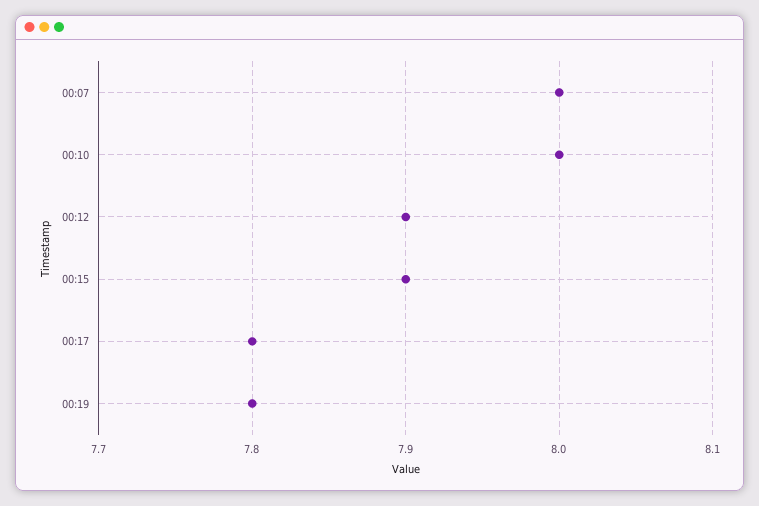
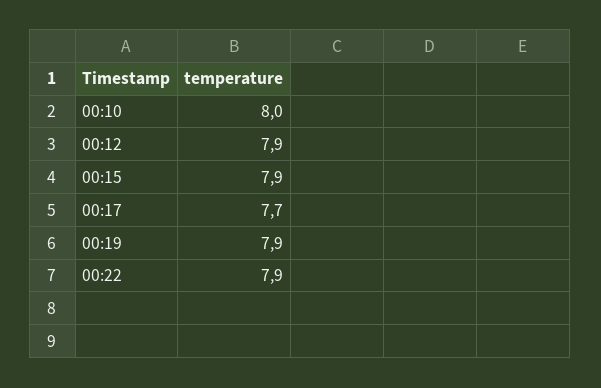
00:07: 8 -> none
00:17: 7.8 -> 7.7
00:19: 7.8 -> 7.9
00:22: none -> 7.9

